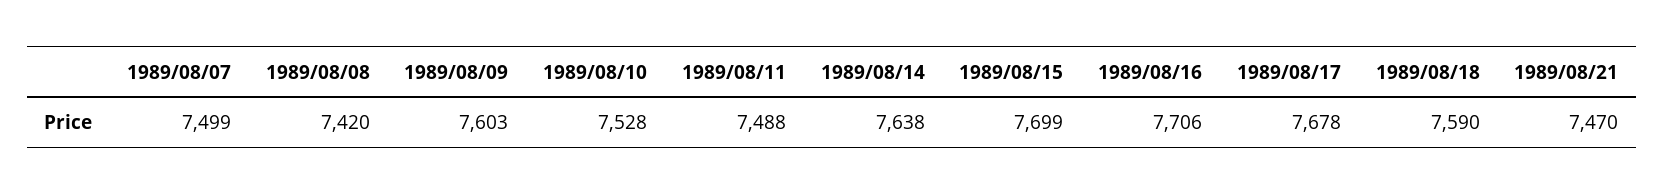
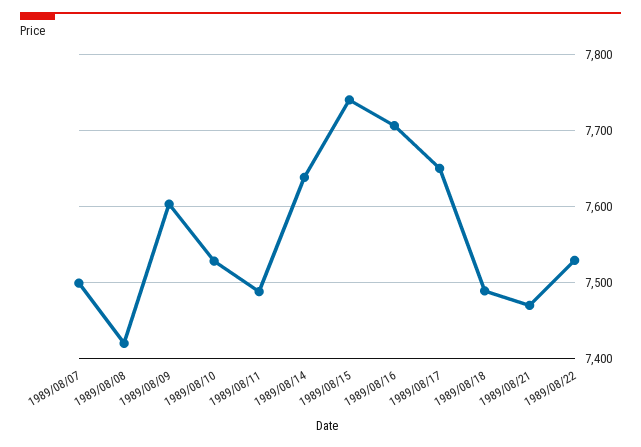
1989/08/15: 7699 -> 7740
1989/08/17: 7678 -> 7650
1989/08/18: 7590 -> 7490
1989/08/22: none -> 7530

